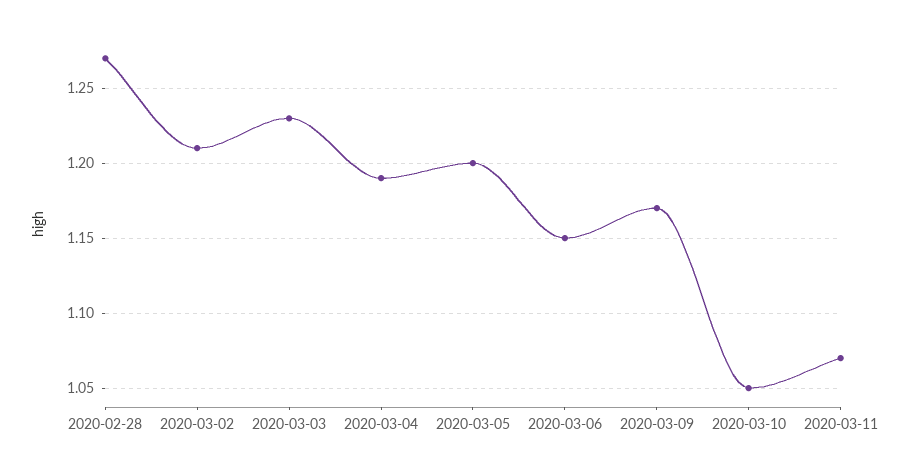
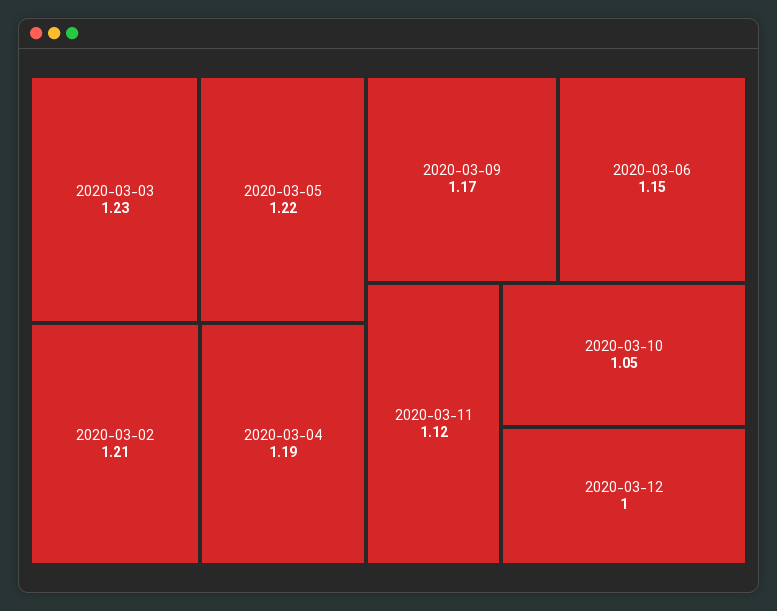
2020-02-28: 1.27 -> none
2020-03-05: 1.2 -> 1.22
2020-03-11: 1.07 -> 1.12
2020-03-12: none -> 1

